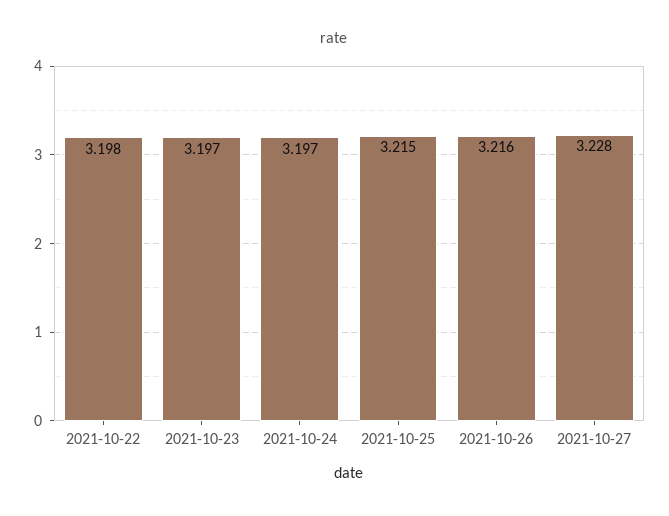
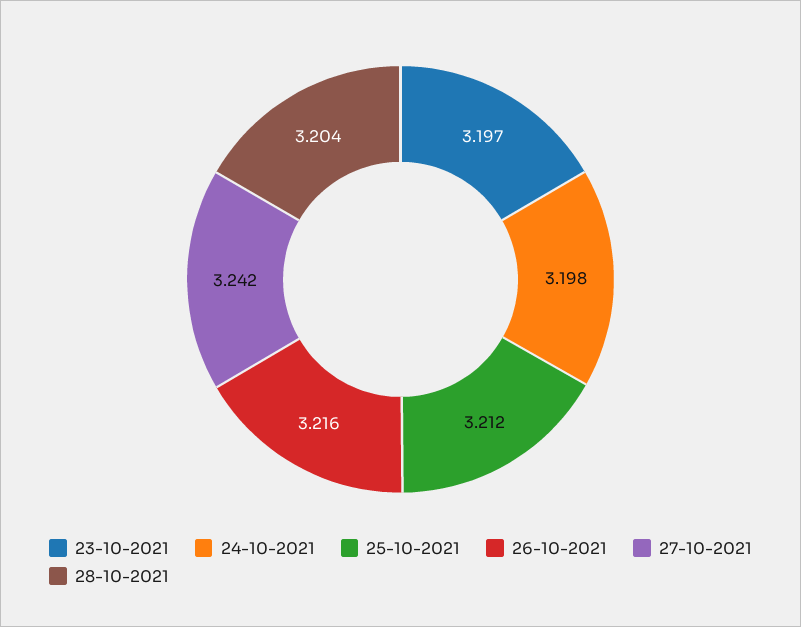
2021-10-22: 3.198 -> none
2021-10-24: 3.197 -> 3.198
2021-10-25: 3.215 -> 3.212
2021-10-27: 3.228 -> 3.242
28-10-2021: none -> 3.204

